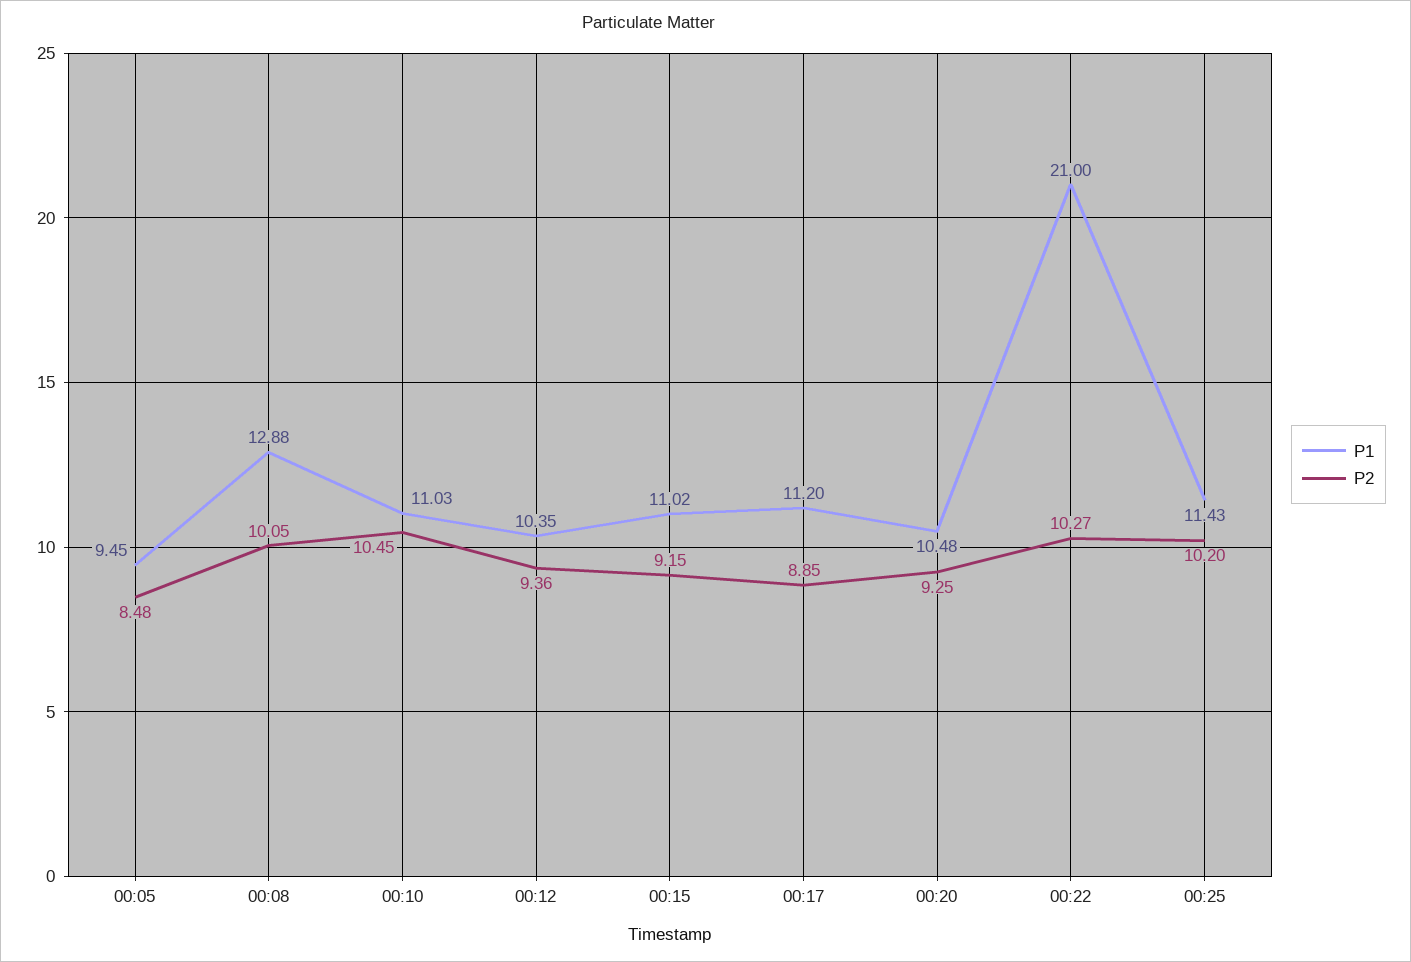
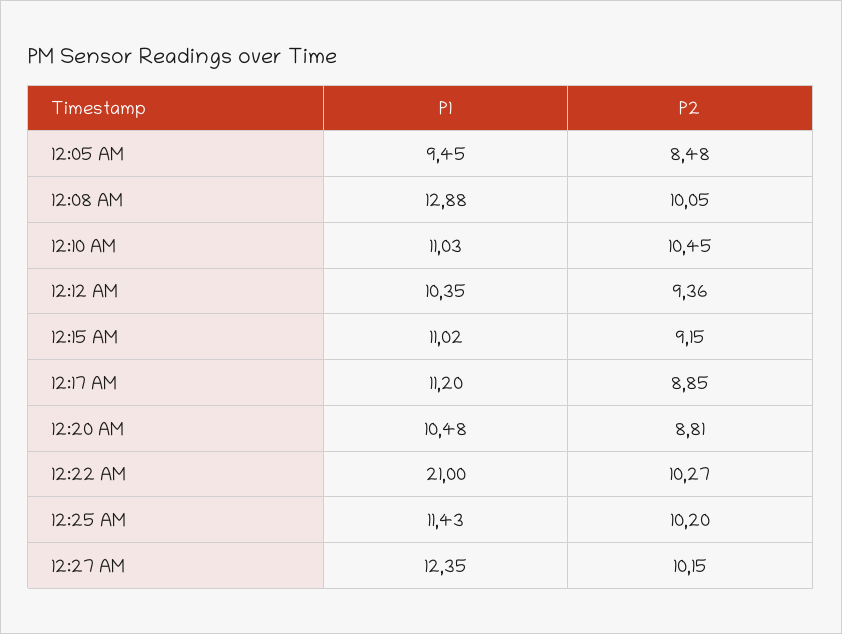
P2, 00:20: 9.25 -> 8.81
P1, 12:27 AM: none -> 12.35
P2, 12:27 AM: none -> 10.15

